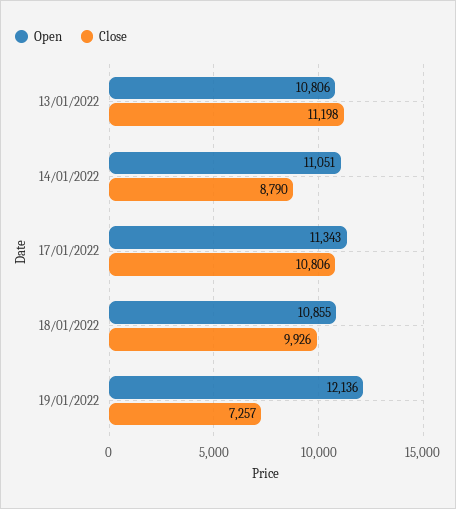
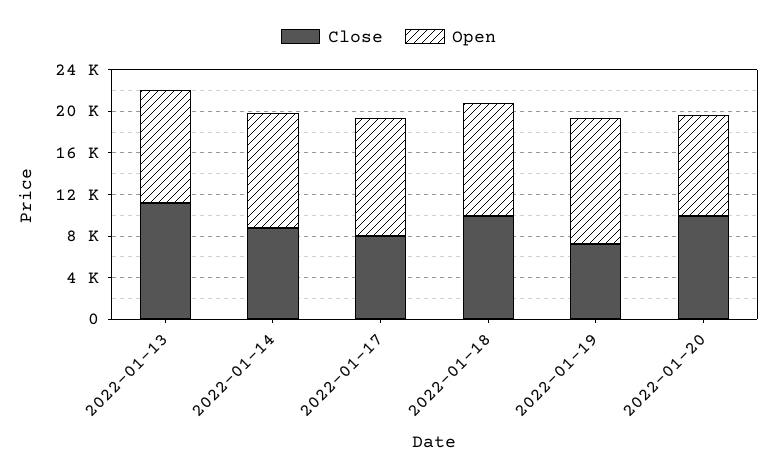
Close, 17/01/2022: 10806 -> 8000
Close, 2022-01-20: none -> 10000
Open, 2022-01-20: none -> 10000

